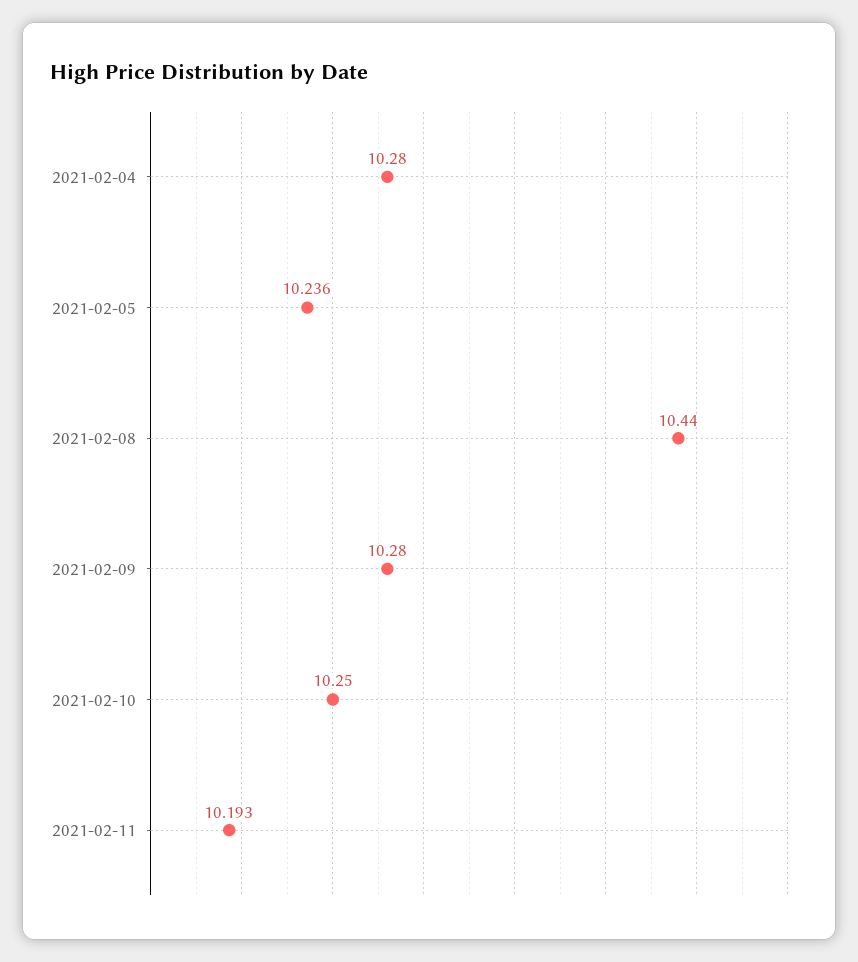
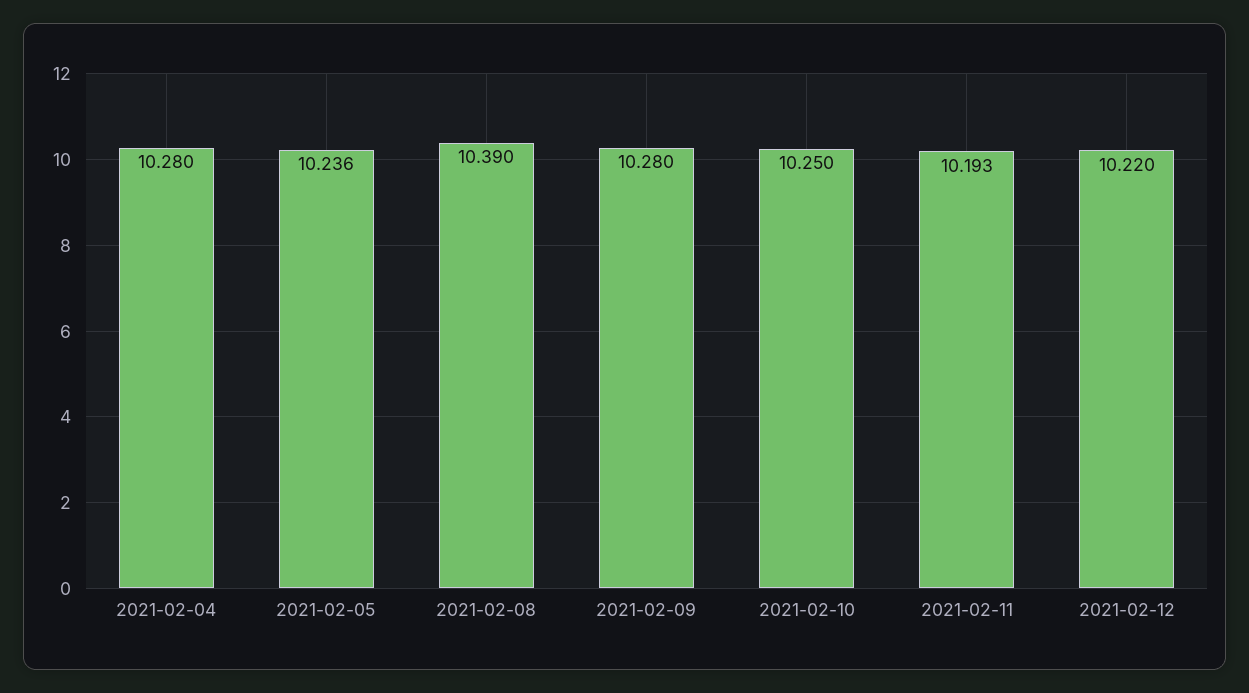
2021-02-08: 10.44 -> 10.39
2021-02-12: none -> 10.22

